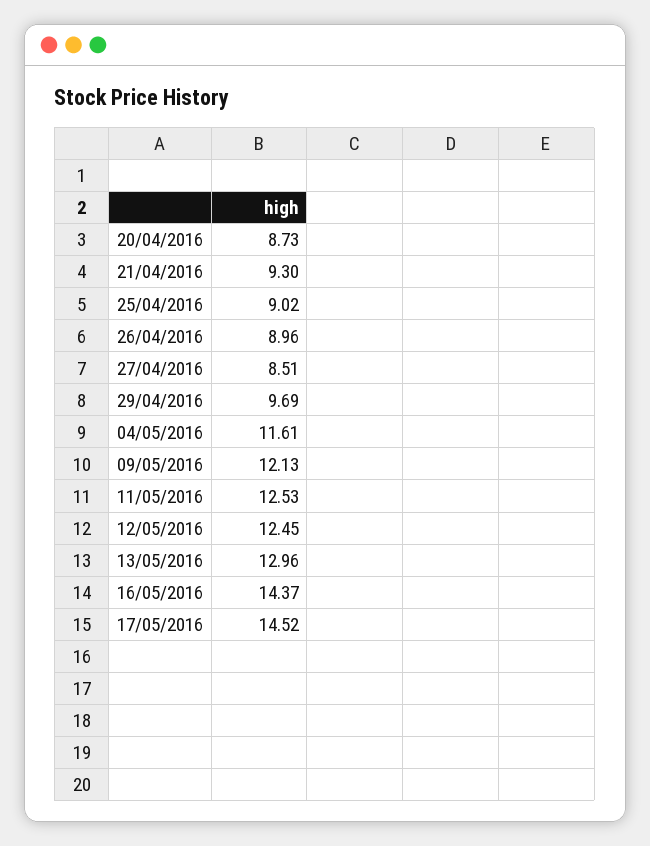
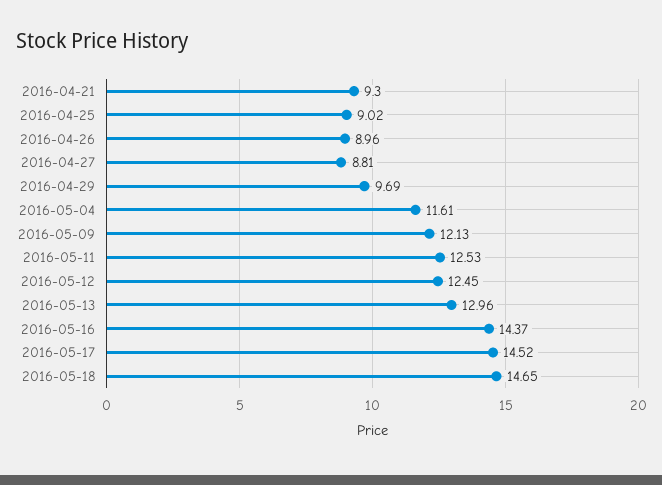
20/04/2016: 8.73 -> none
27/04/2016: 8.51 -> 8.81
2016-05-18: none -> 14.65

